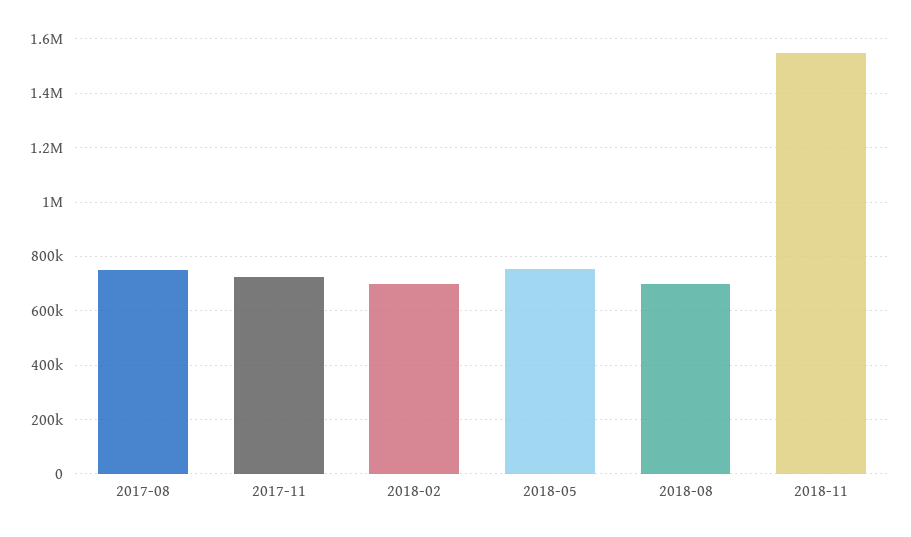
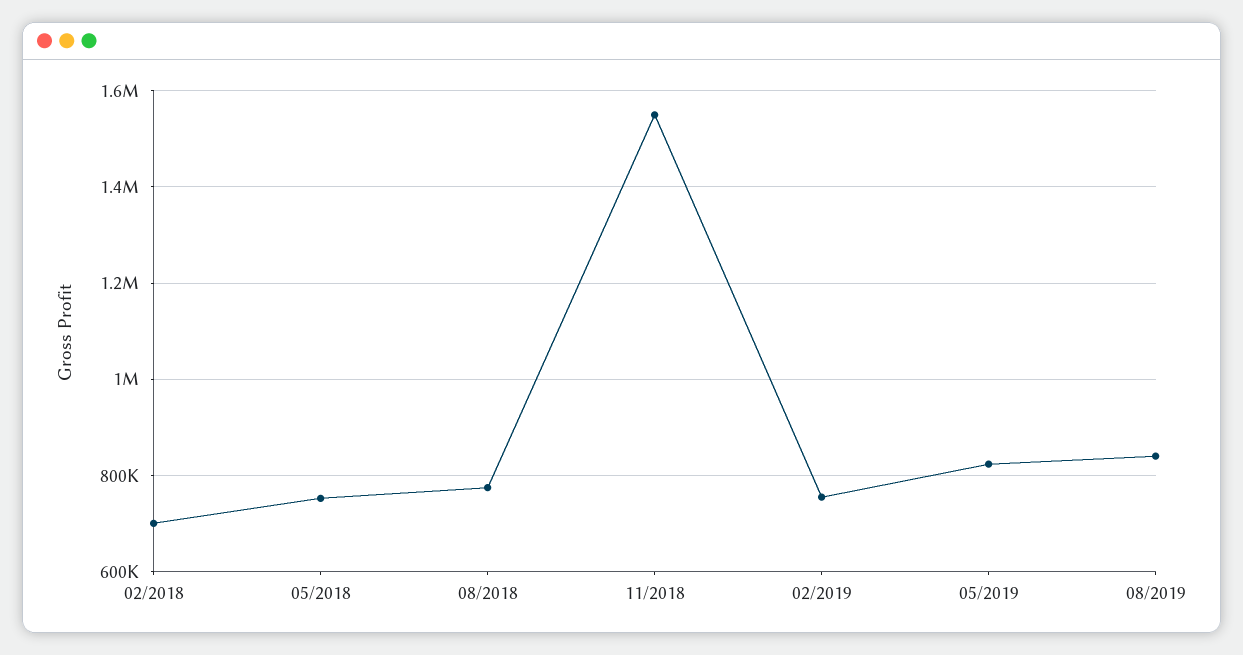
2017-08: 750000 -> none
2017-11: 725000 -> none
2018-08: 700000 -> 780000
02/2019: none -> 760000
05/2019: none -> 820000
08/2019: none -> 840000

